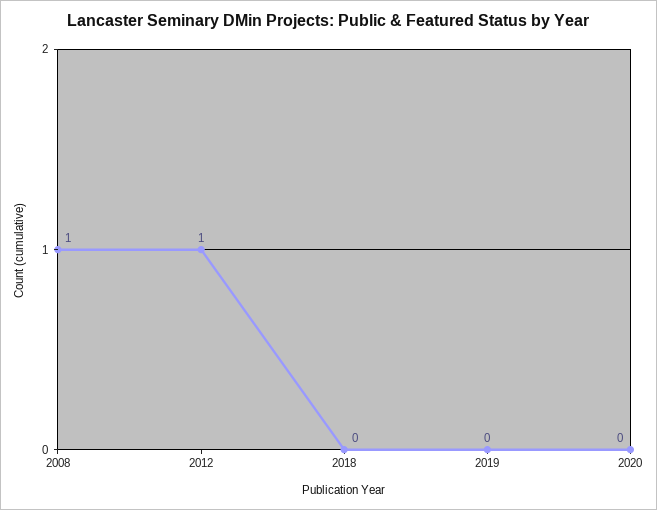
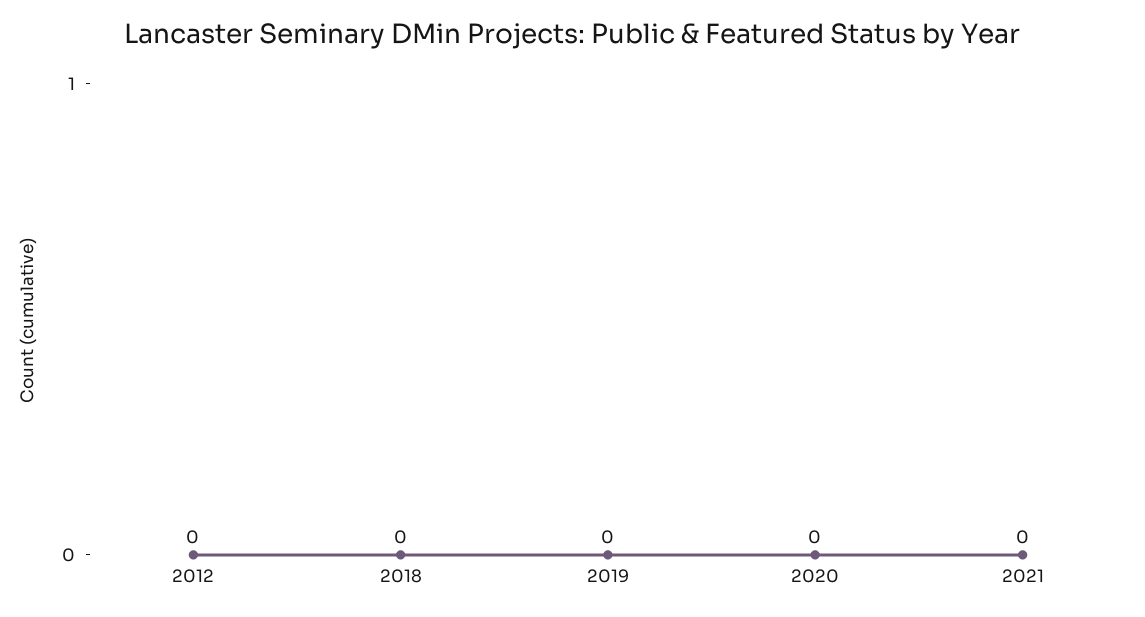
2008: 1 -> none
2012: 1 -> 0
2021: none -> 0

